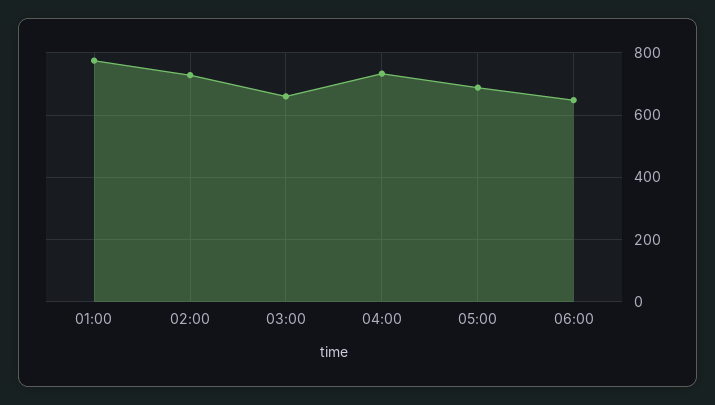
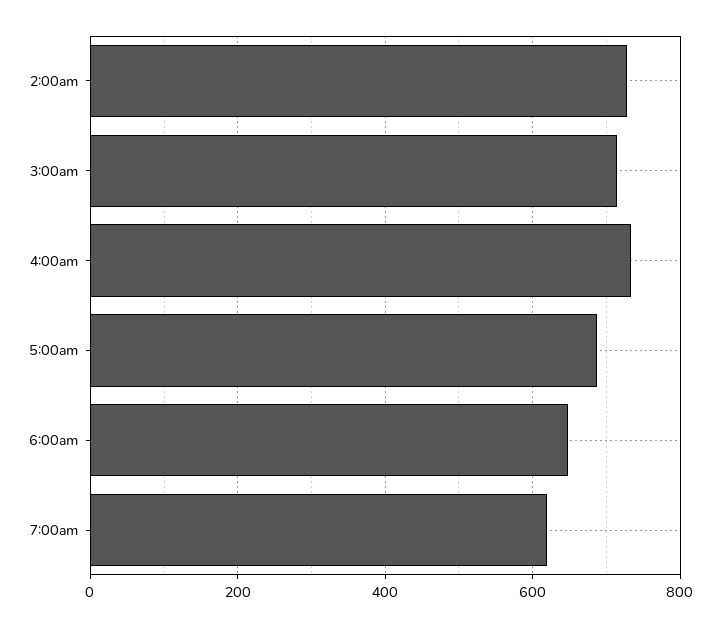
01:00: 780 -> none
03:00: 660 -> 720
7:00am: none -> 620

